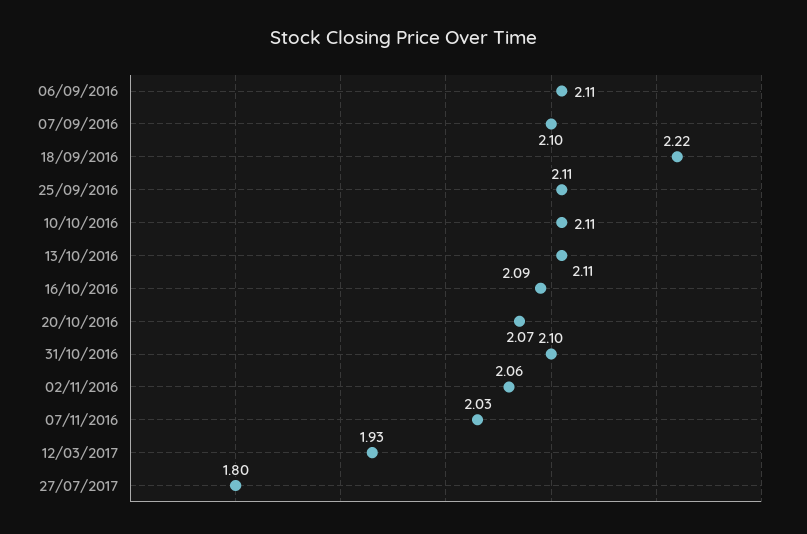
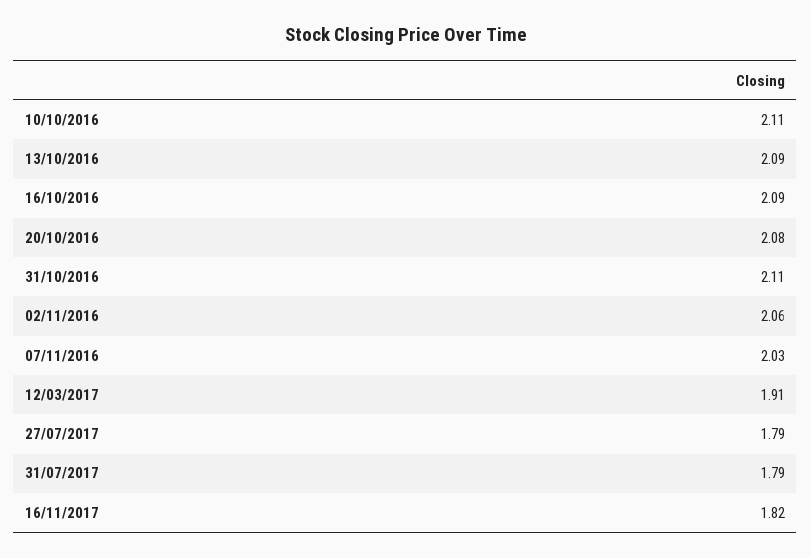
06/09/2016: 2.11 -> none
07/09/2016: 2.1 -> none
18/09/2016: 2.22 -> none
25/09/2016: 2.11 -> none
13/10/2016: 2.11 -> 2.09
20/10/2016: 2.07 -> 2.08
31/10/2016: 2.1 -> 2.11
12/03/2017: 1.93 -> 1.91
27/07/2017: 1.8 -> 1.79
31/07/2017: none -> 1.79
16/11/2017: none -> 1.82

